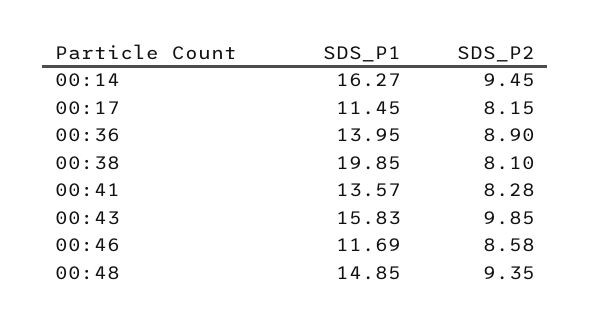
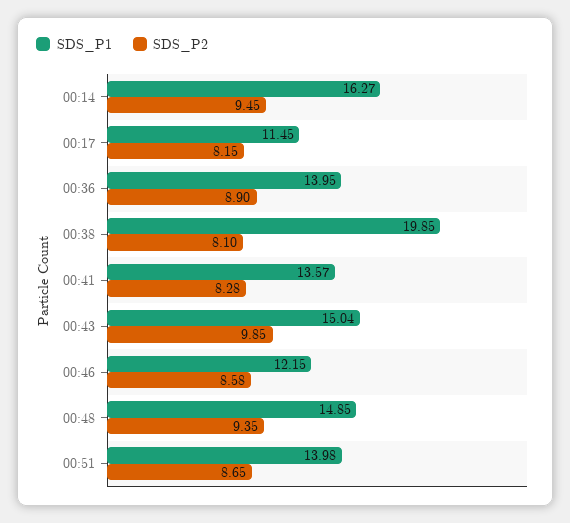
SDS_P1, 00:43: 15.83 -> 15.04
SDS_P1, 00:46: 11.69 -> 12.15
SDS_P1, 00:51: none -> 13.98
SDS_P2, 00:51: none -> 8.65

